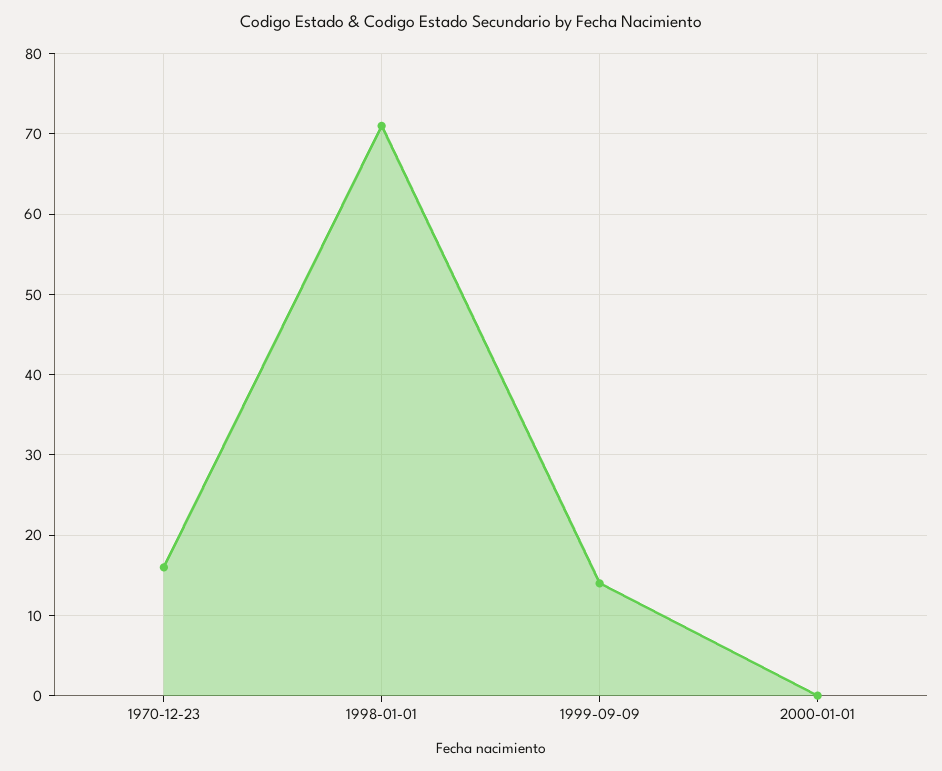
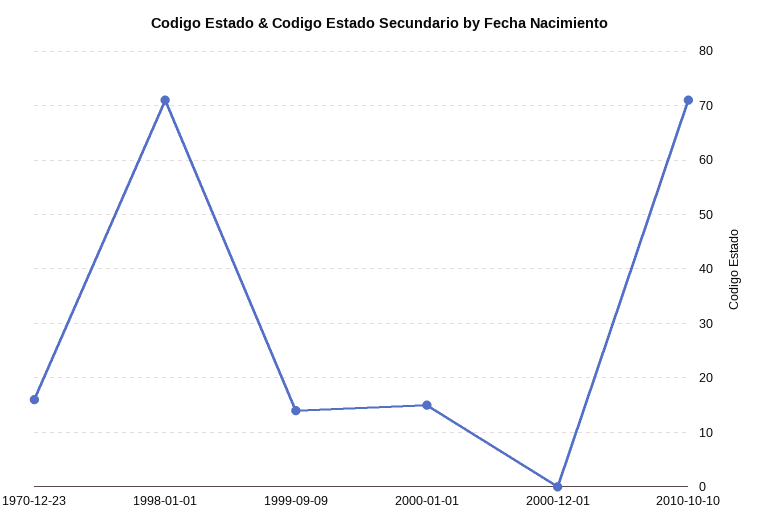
2000-01-01: 0 -> 15
2000-12-01: none -> 0
2010-10-10: none -> 70

